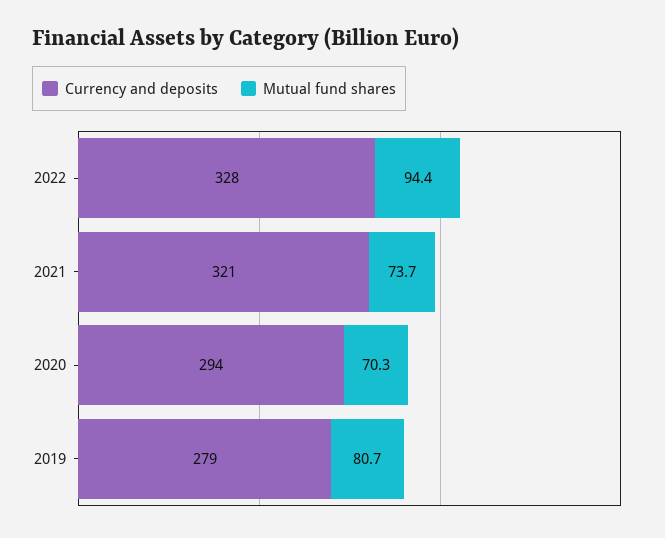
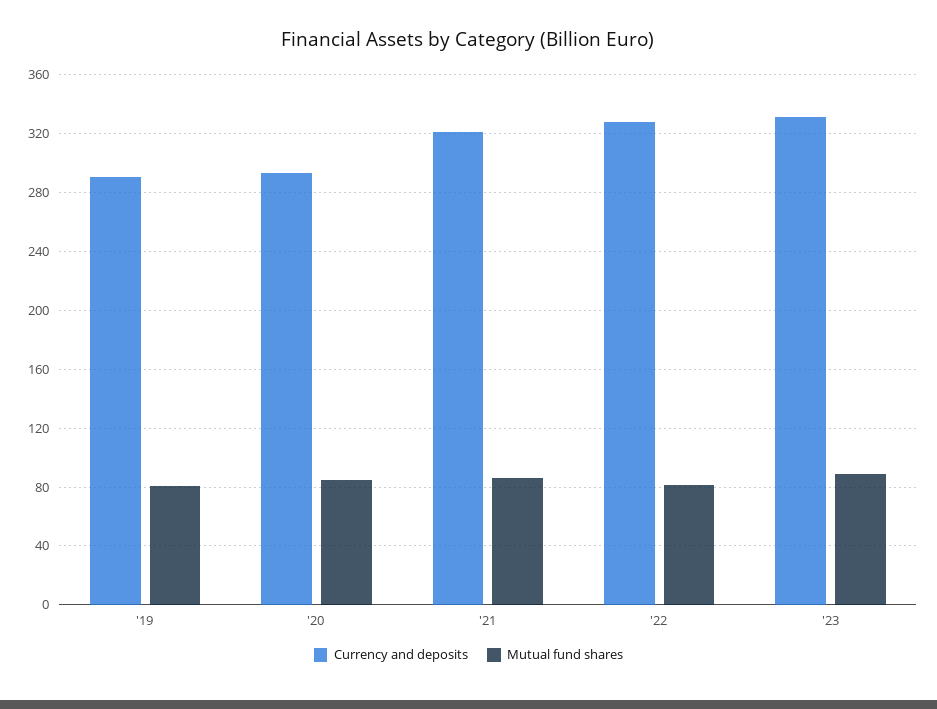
Mutual fund shares, 2022: 94.4 -> 80
Mutual fund shares, 2021: 73.7 -> 85
Mutual fund shares, 2020: 70.3 -> 85
Currency and deposits, 2019: 279 -> 290
Currency and deposits, '23: none -> 330
Mutual fund shares, '23: none -> 90

